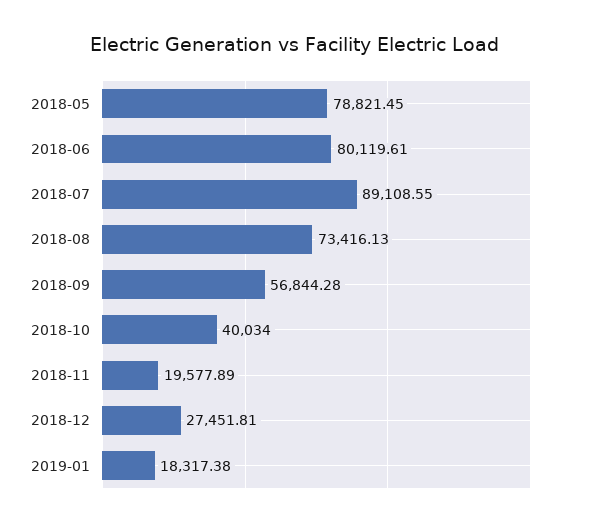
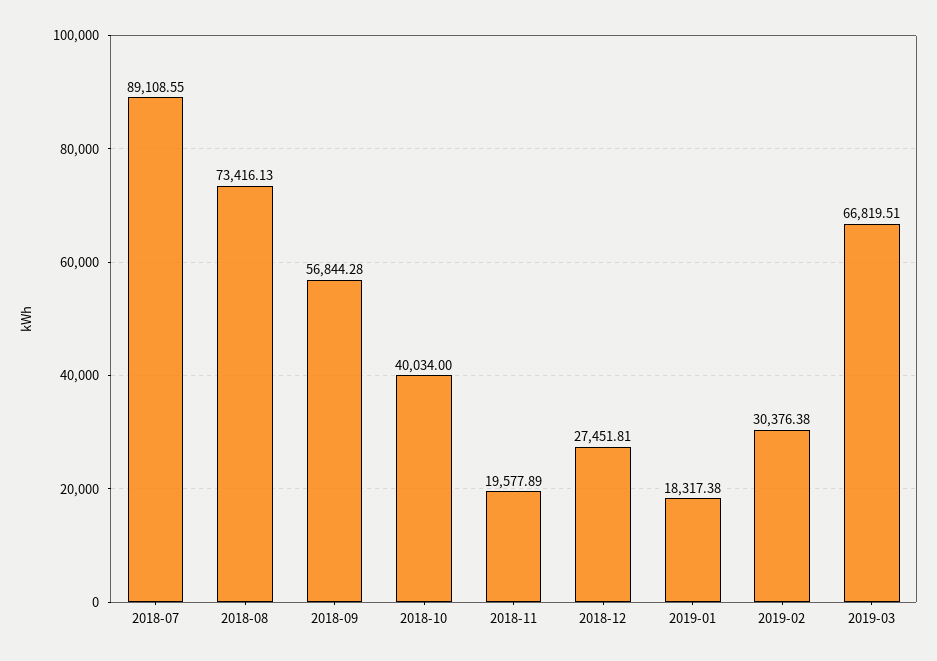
2018-05: 78821.45 -> none
2018-06: 80119.61 -> none
2019-02: none -> 30376.38
2019-03: none -> 66819.51

